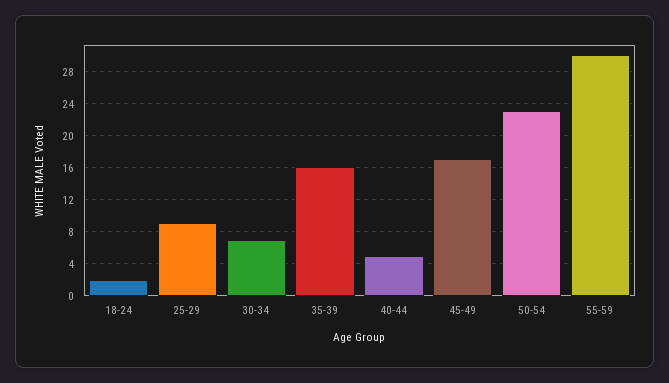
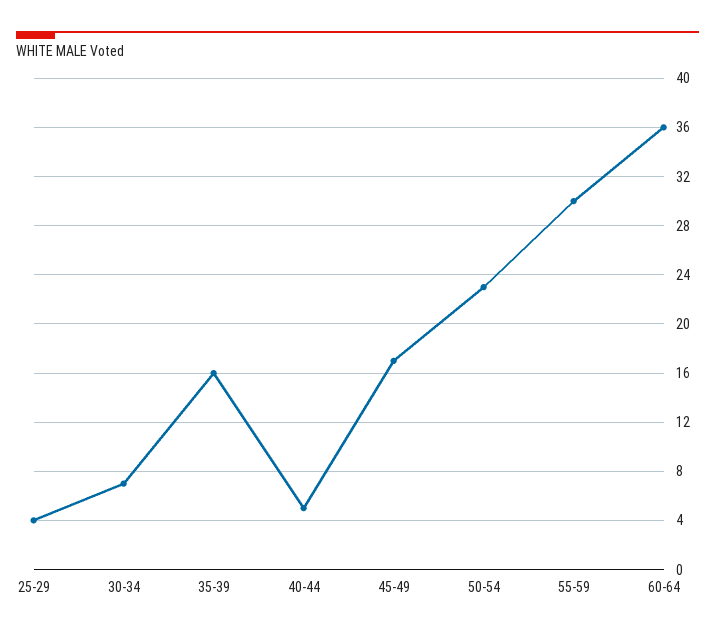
18-24: 2 -> none
25-29: 9 -> 4
60-64: none -> 36

